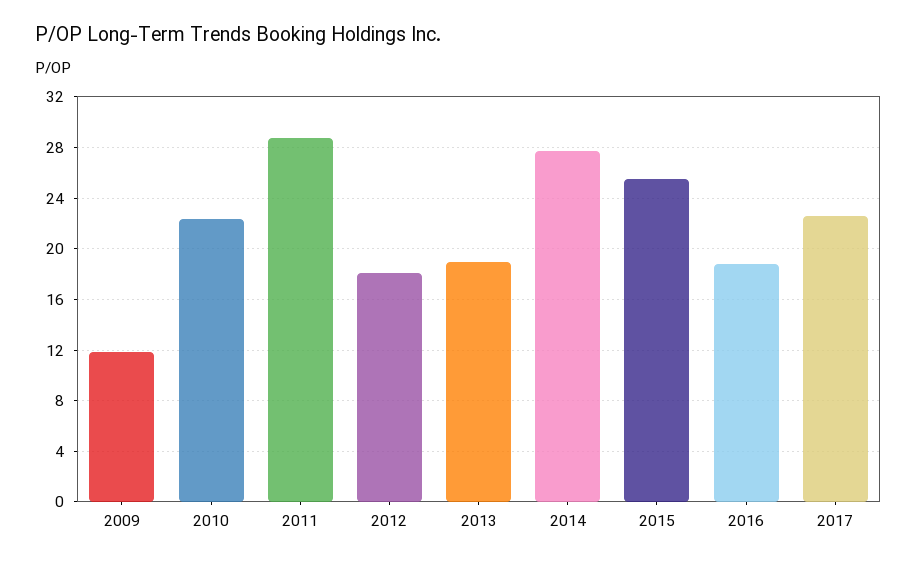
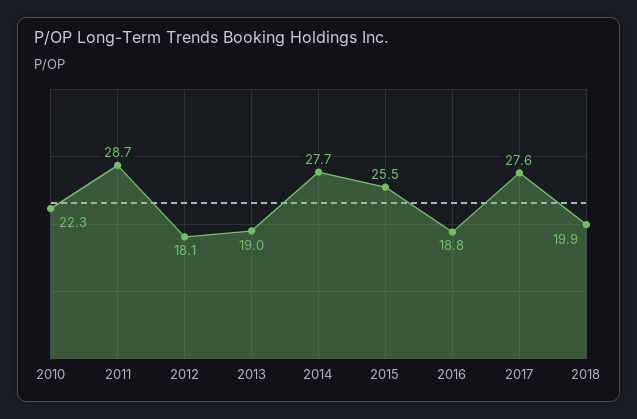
2009: 12 -> none
2017: 22.5 -> 27.6
2018: none -> 19.9

